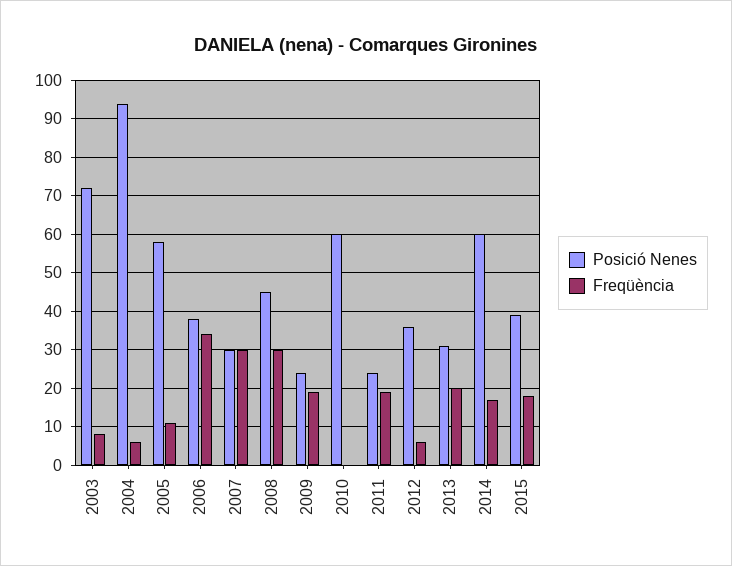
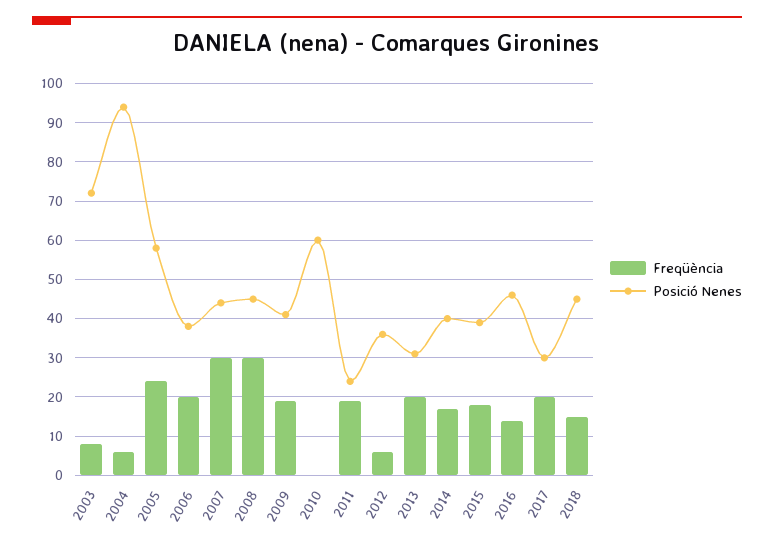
Freqüència, 2005: 10 -> 25
Freqüència, 2006: 35 -> 20
Posició Nenes, 2007: 30 -> 45
Posició Nenes, 2009: 25 -> 40
Posició Nenes, 2014: 60 -> 40
Freqüència, 2016: none -> 15
Posició Nenes, 2016: none -> 45
Freqüència, 2017: none -> 20
Posició Nenes, 2017: none -> 30
Freqüència, 2018: none -> 15
Posició Nenes, 2018: none -> 45

